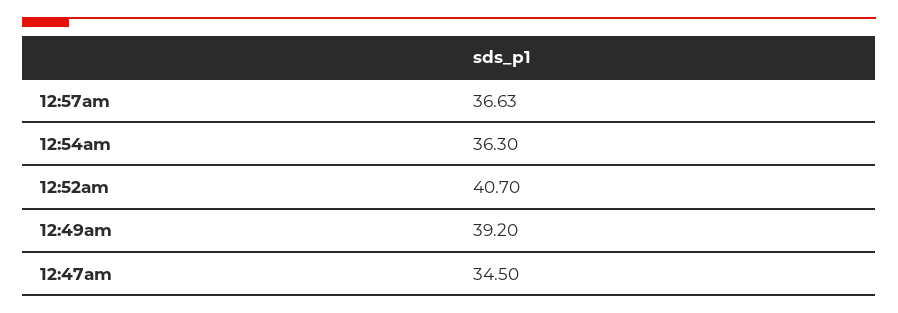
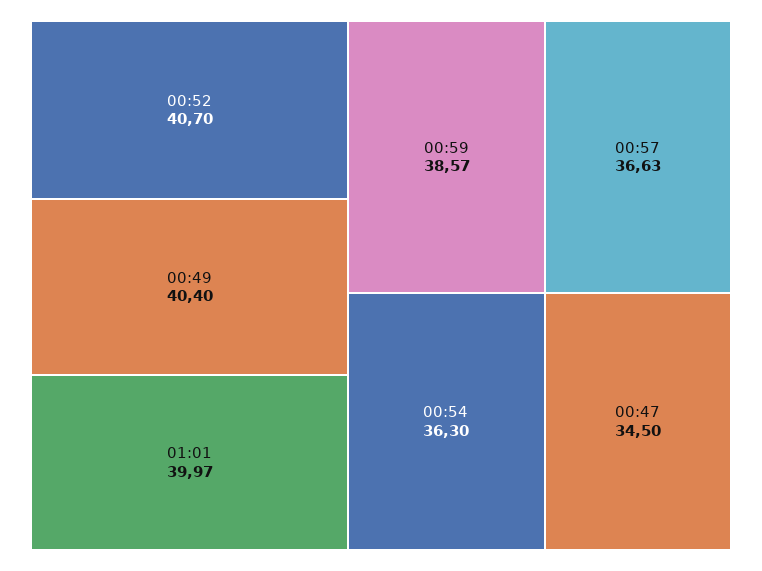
12:49am: 39.2 -> 40.4
01:01: none -> 39.97
00:59: none -> 38.57

